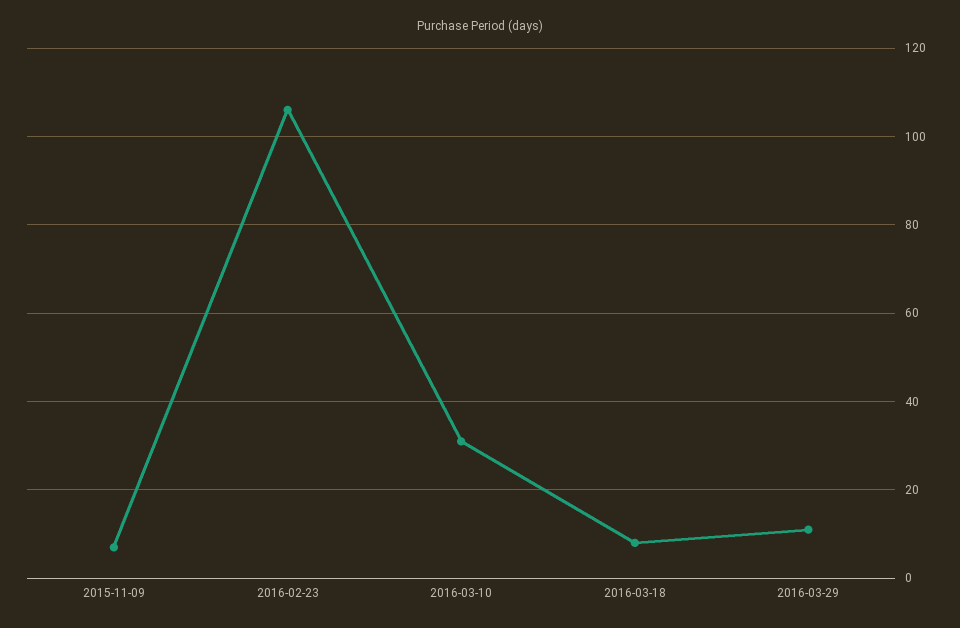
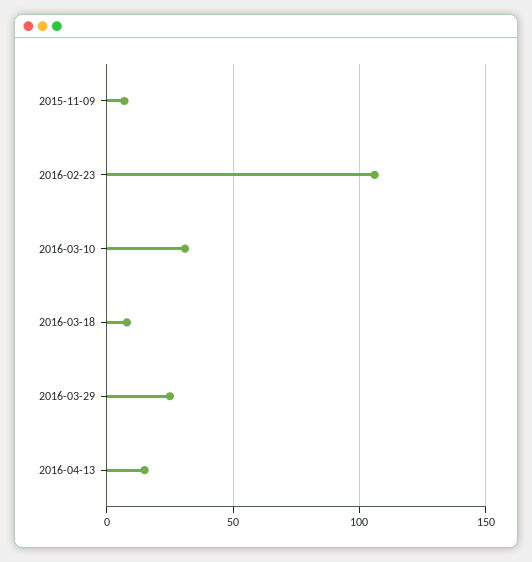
2016-03-29: 10 -> 25
2016-04-13: none -> 15

